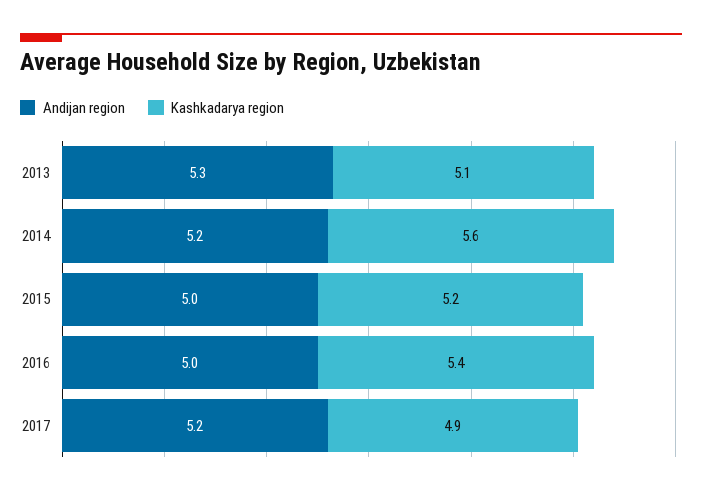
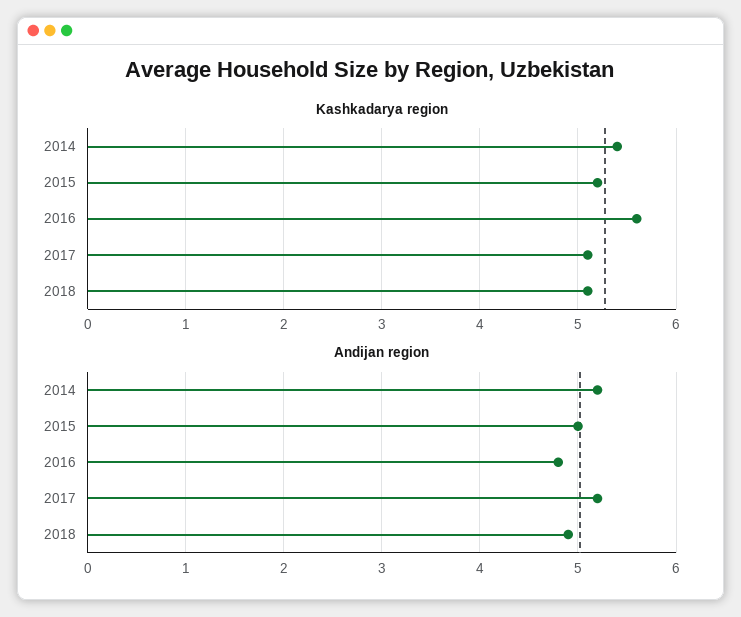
Andijan region, 2013: 5.3 -> none
Kashkadarya region, 2013: 5.1 -> none
Kashkadarya region, 2014: 5.6 -> 5.4
Andijan region, 2016: 5 -> 4.8
Kashkadarya region, 2016: 5.4 -> 5.6
Kashkadarya region, 2017: 4.9 -> 5.1
Kashkadarya region, 2018: none -> 5.1
Andijan region, 2018: none -> 4.9

